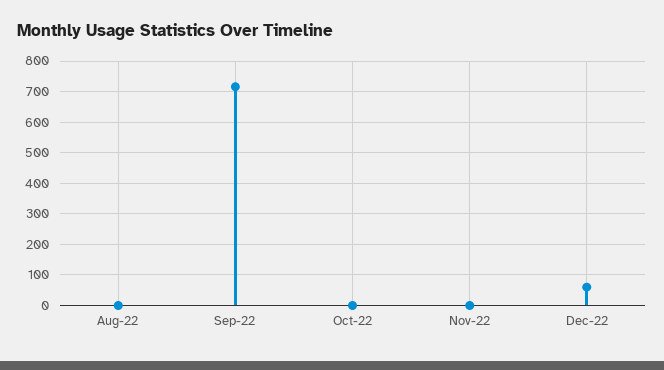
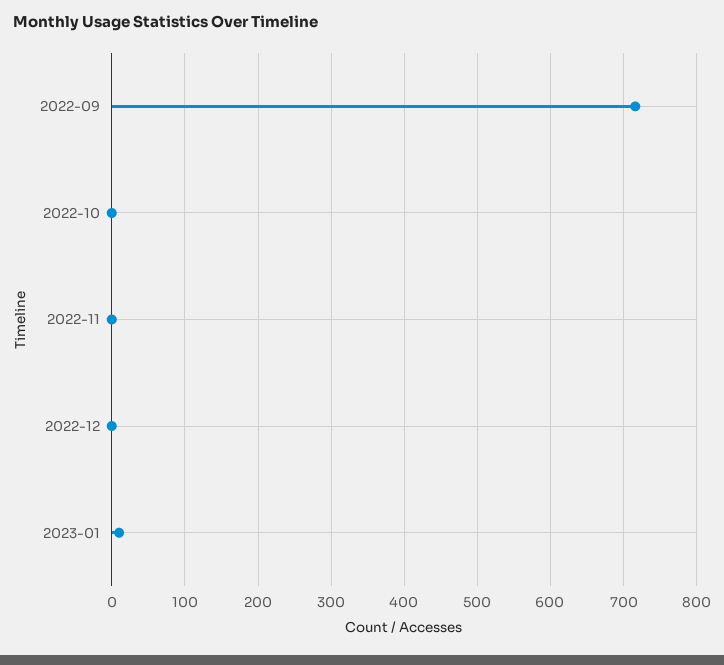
Aug-22: 0 -> none
Dec-22: 60 -> 0
2023-01: none -> 10

